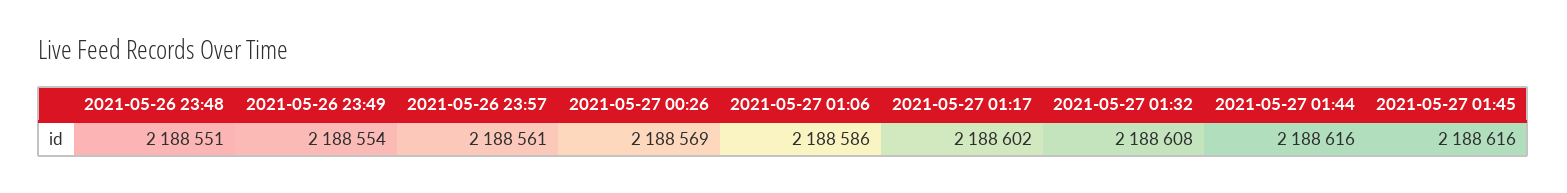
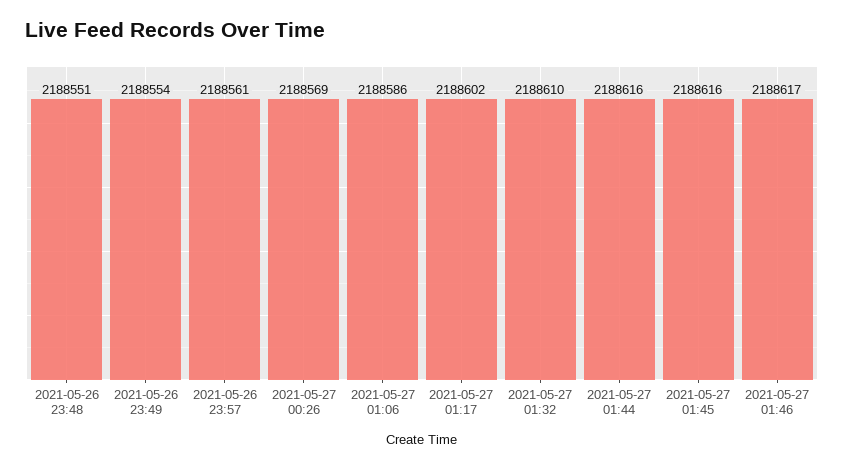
2021-05-27 01:32: 2188608 -> 2188610
2021-05-27 01:46: none -> 2188617

